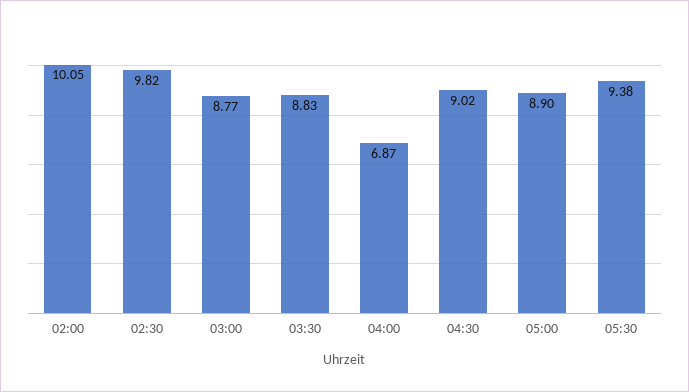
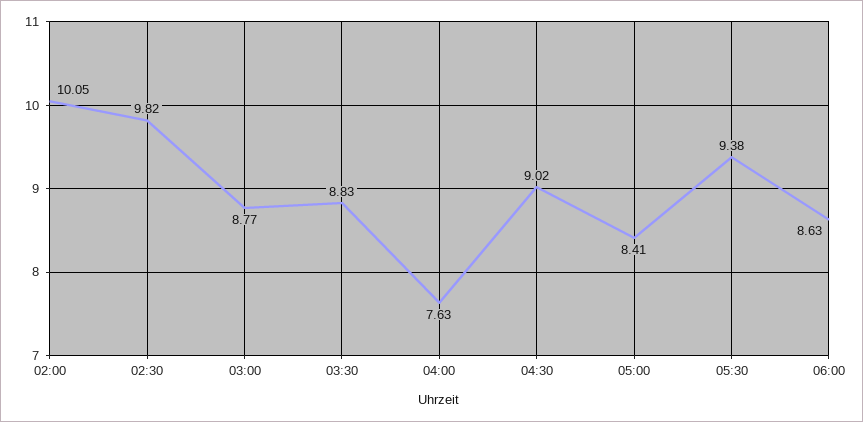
04:00: 6.87 -> 7.63
05:00: 8.9 -> 8.41
06:00: none -> 8.63

